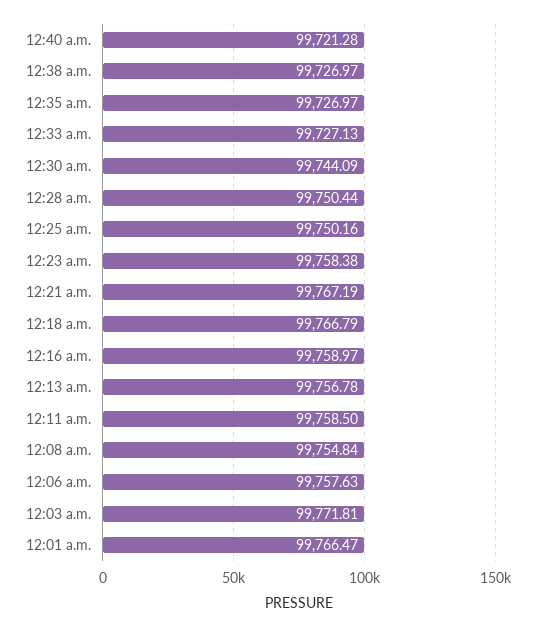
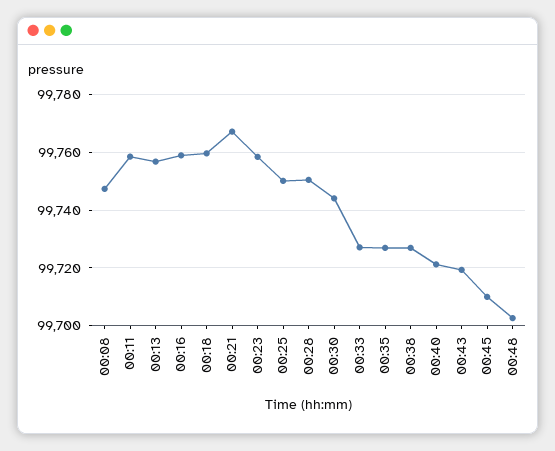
12:18 a.m.: 99766.79 -> 99760
12:08 a.m.: 99754.84 -> 99747.5
12:06 a.m.: 99757.63 -> none
12:03 a.m.: 99771.81 -> none
12:01 a.m.: 99766.47 -> none
00:43: none -> 99720
00:45: none -> 99710
00:48: none -> 99702.5

